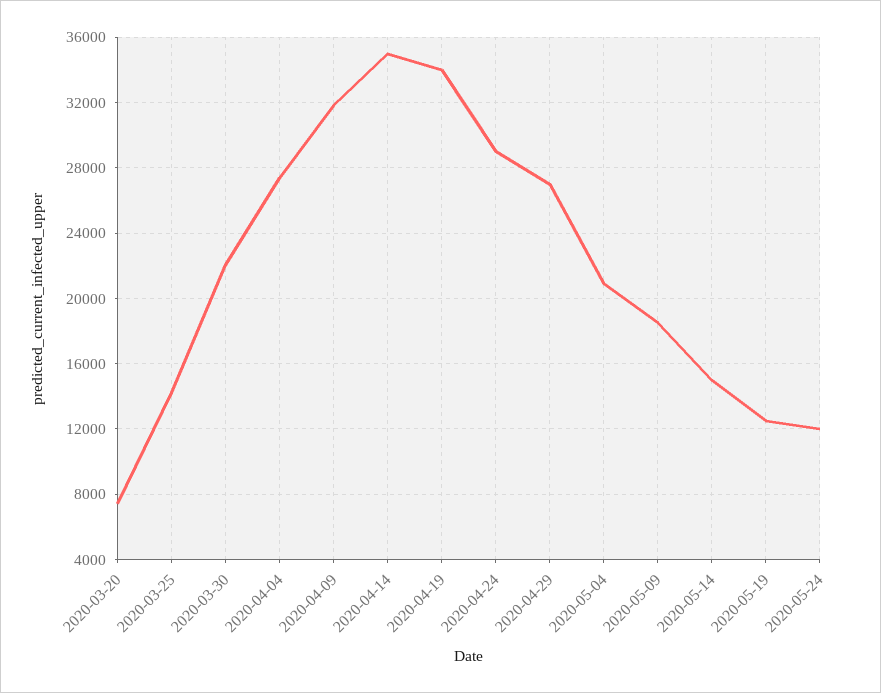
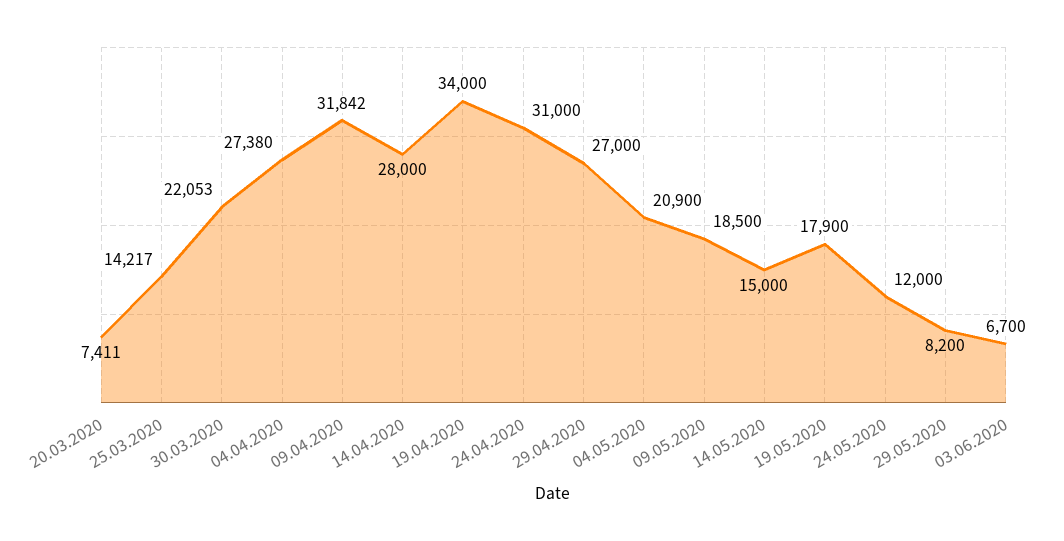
2020-04-14: 35000 -> 28000
2020-04-24: 29000 -> 31000
2020-05-19: 12500 -> 17900
29.05.2020: none -> 8200
03.06.2020: none -> 6700

